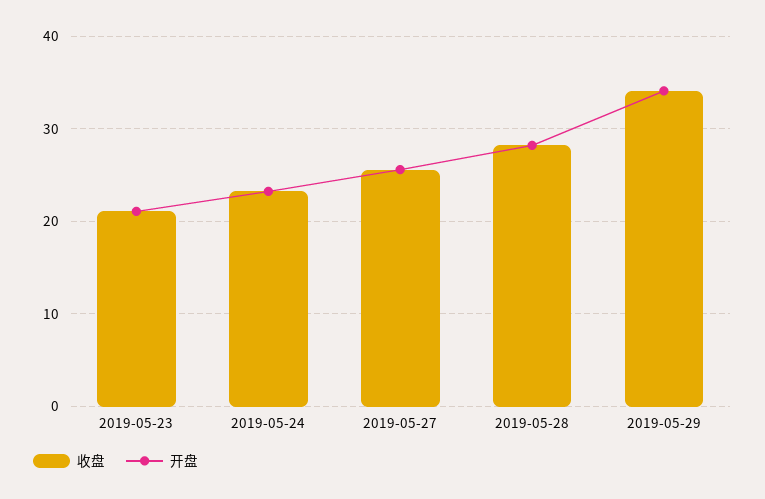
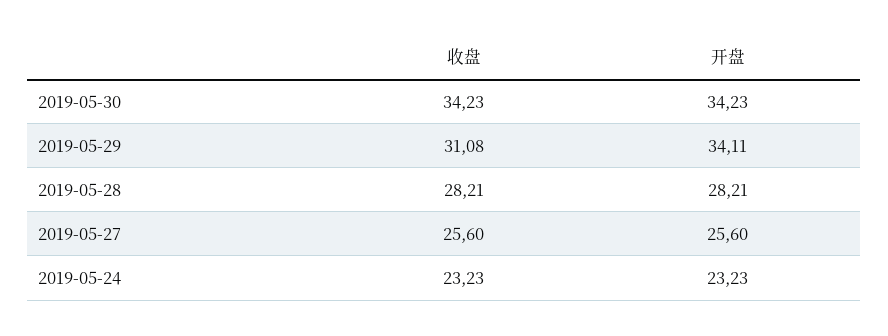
收盘, 2019-05-23: 21 -> none
开盘, 2019-05-23: 21 -> none
收盘, 2019-05-29: 34 -> 31.08
收盘, 2019-05-30: none -> 34.23
开盘, 2019-05-30: none -> 34.23

